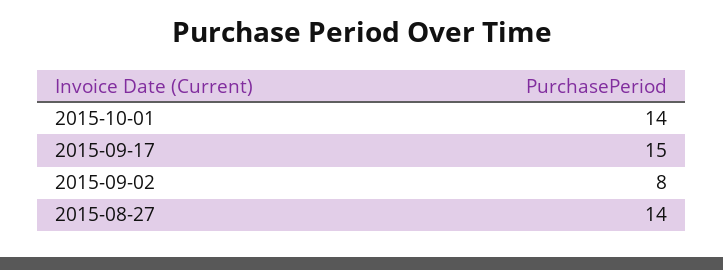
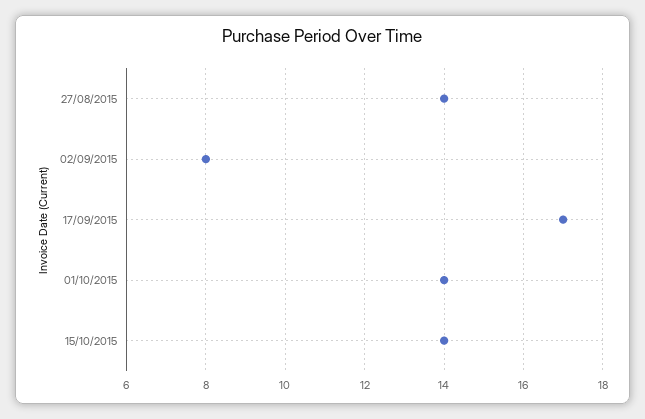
2015-09-17: 15 -> 17
15/10/2015: none -> 14

